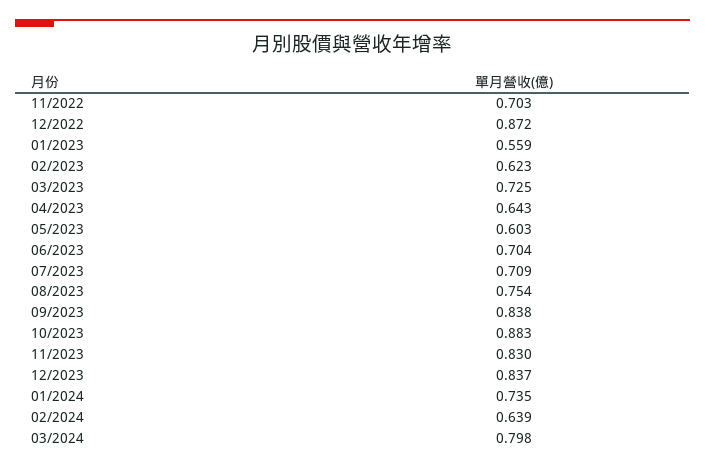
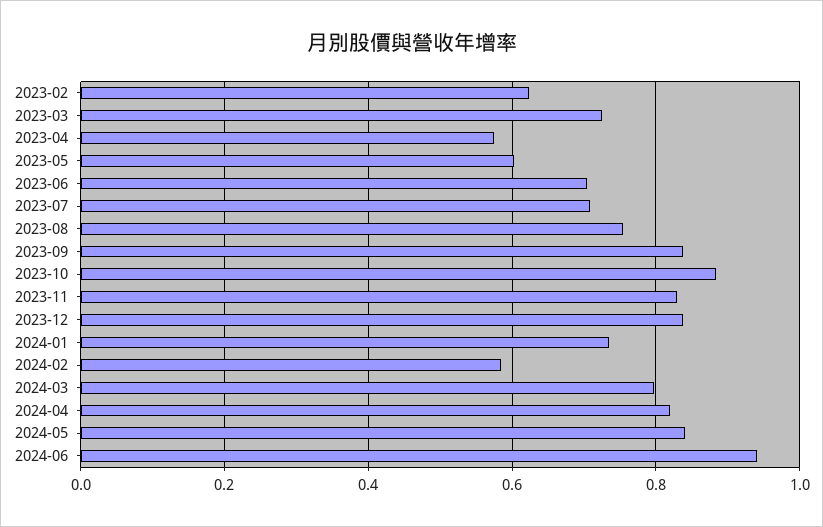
11/2022: 0.703 -> none
12/2022: 0.872 -> none
01/2023: 0.559 -> none
04/2023: 0.643 -> 0.58
02/2024: 0.639 -> 0.58
2024-04: none -> 0.82
2024-05: none -> 0.84
2024-06: none -> 0.94

